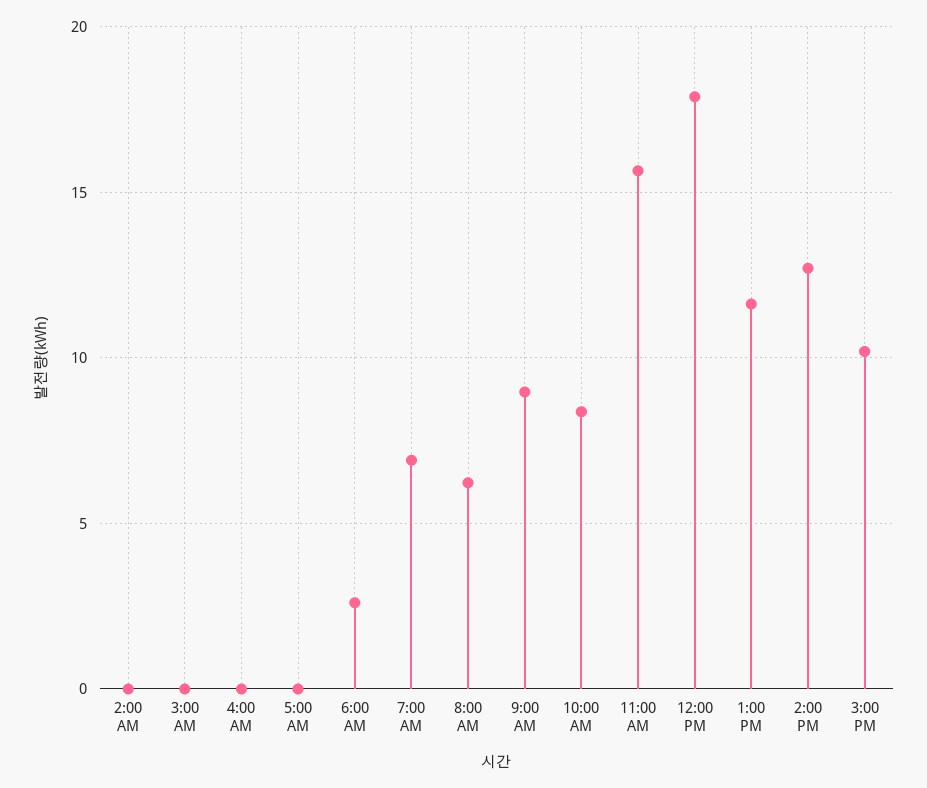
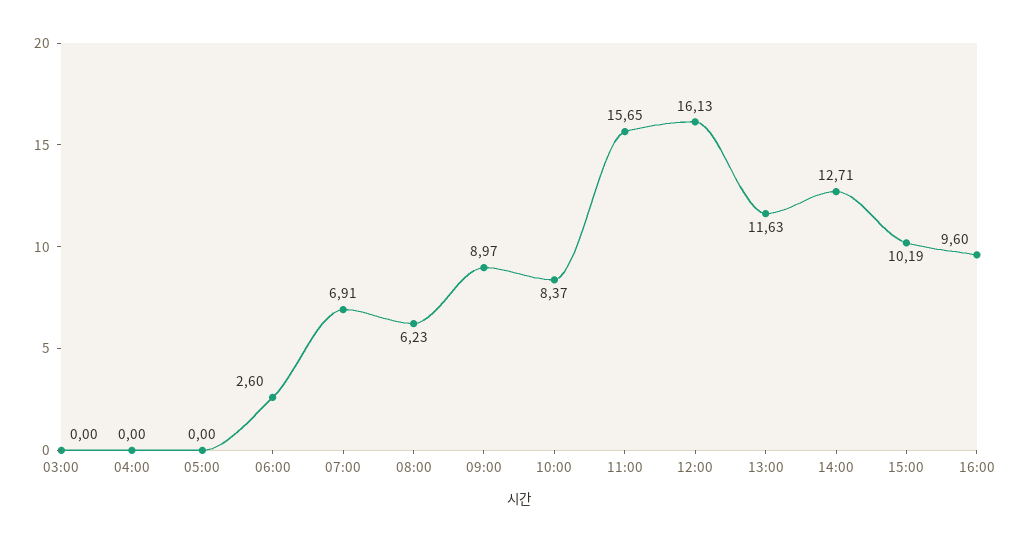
2:00 AM: 0 -> none
12:00 PM: 18 -> 16.13
16:00: none -> 9.6

